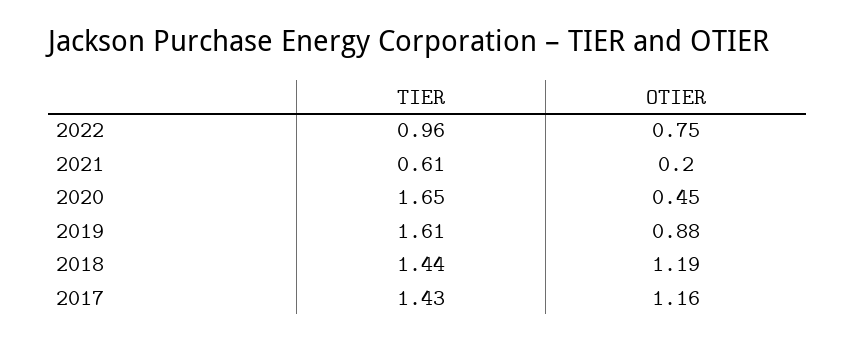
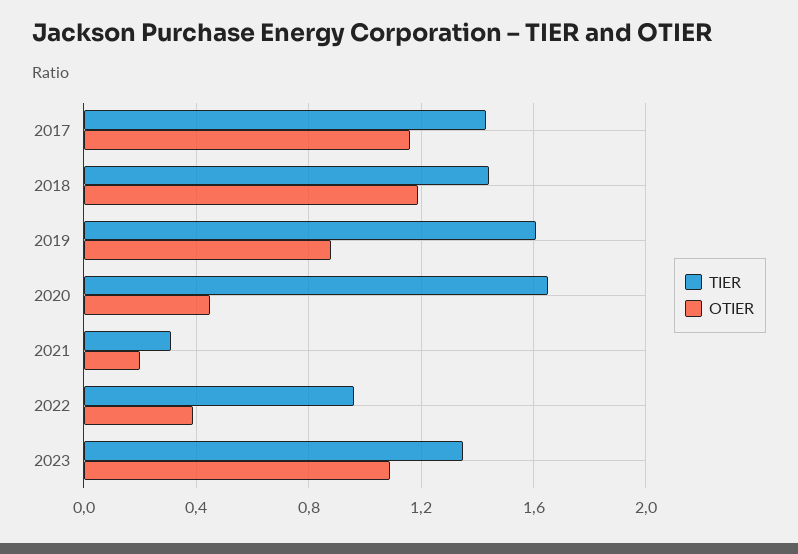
OTIER, 2022: 0.75 -> 0.4
TIER, 2021: 0.61 -> 0.3
TIER, 2023: none -> 1.35
OTIER, 2023: none -> 1.1

